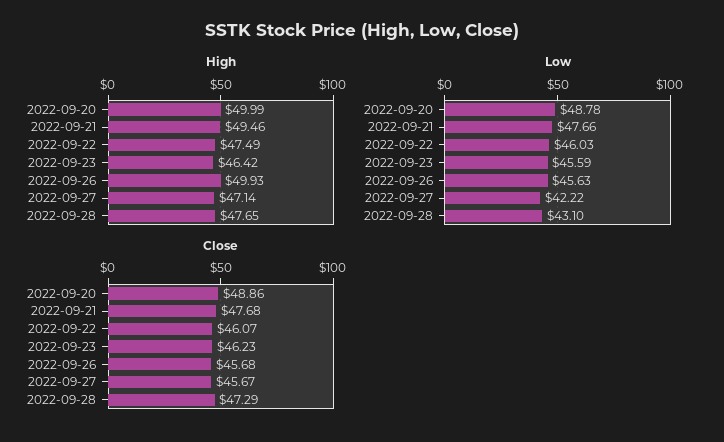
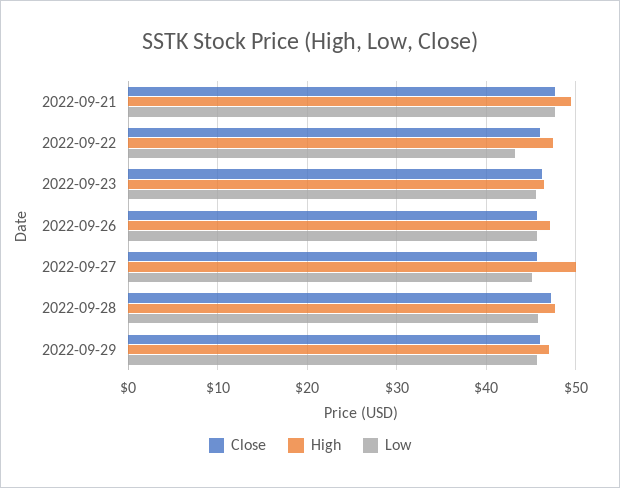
High, 2022-09-20: 49.99 -> none
High, 2022-09-26: 49.93 -> 47
High, 2022-09-27: 47.14 -> 50
Low, 2022-09-20: 48.78 -> none
Low, 2022-09-22: 46.03 -> 43
Low, 2022-09-27: 42.22 -> 45
Low, 2022-09-28: 43.1 -> 46
Close, 2022-09-20: 48.86 -> none
Close, 2022-09-29: none -> 46
High, 2022-09-29: none -> 47
Low, 2022-09-29: none -> 46

